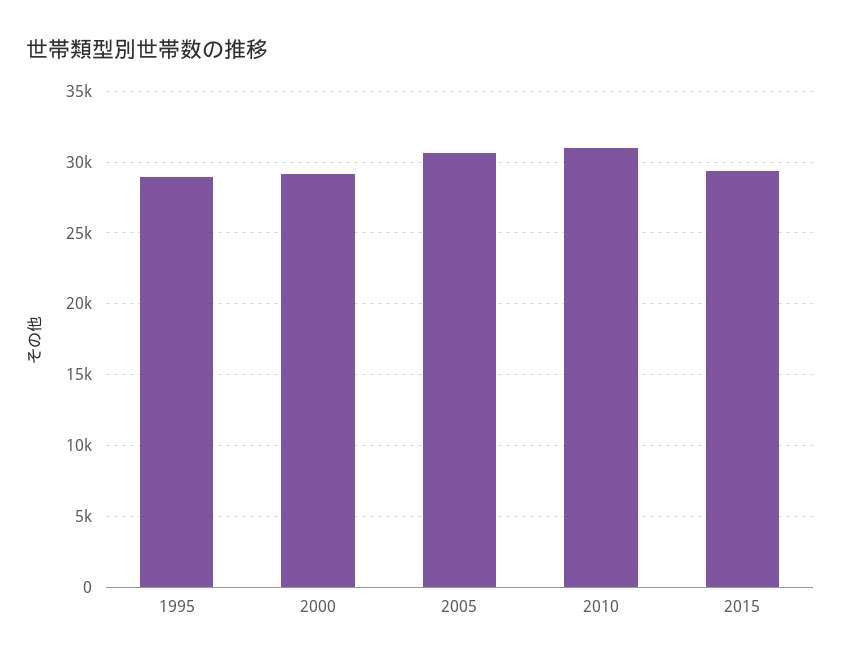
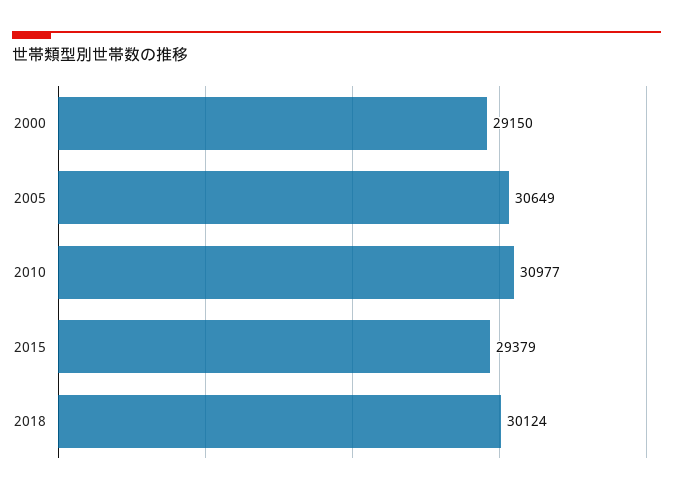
1995: 29000 -> none
2018: none -> 30124

